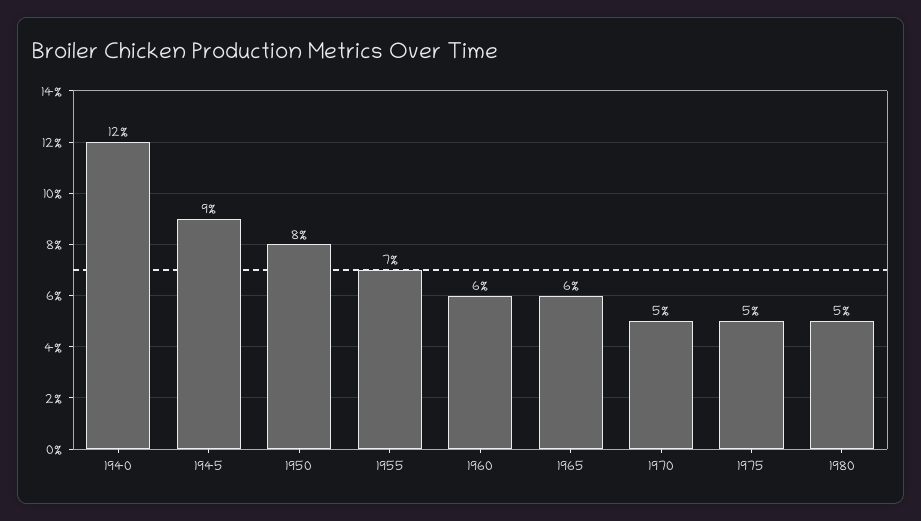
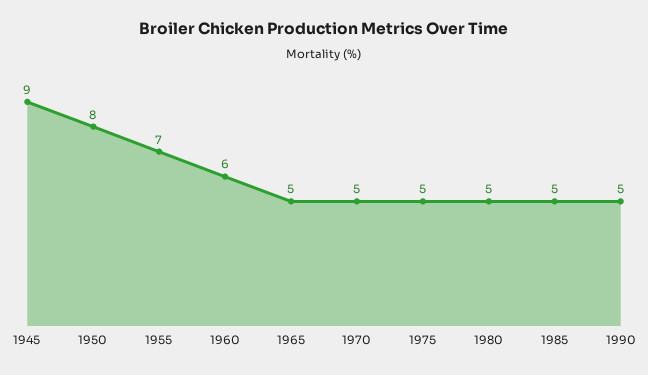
1940: 12 -> none
1965: 6 -> 5
1985: none -> 5
1990: none -> 5

